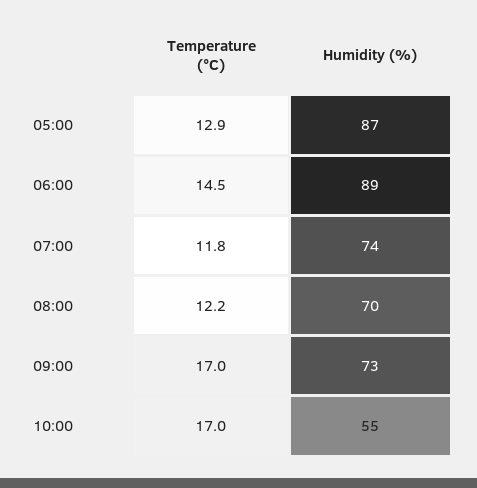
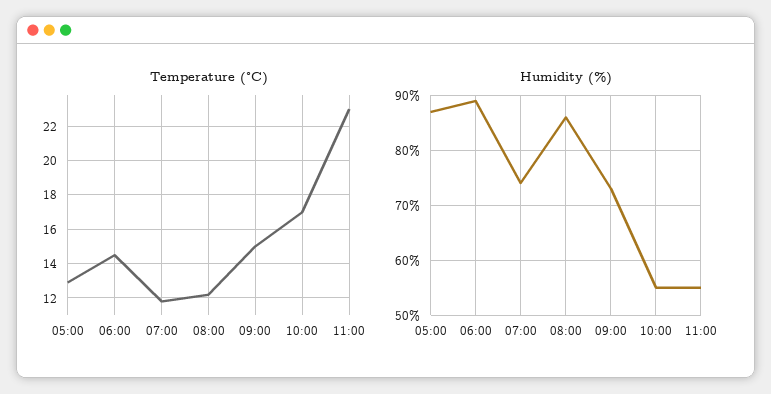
Humidity (%), 08:00: 70 -> 85
Temperature (°C), 09:00: 17 -> 15
Temperature (°C), 11:00: none -> 23
Humidity (%), 11:00: none -> 55

